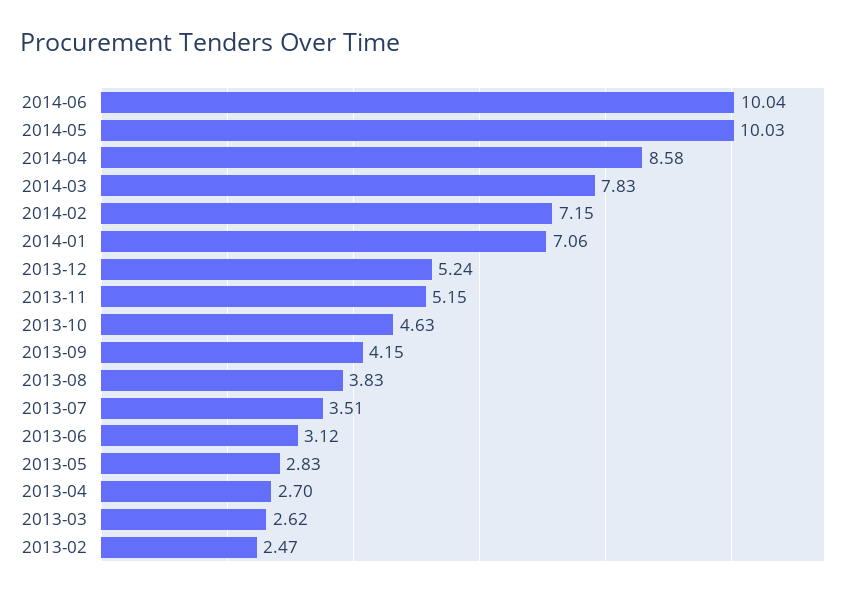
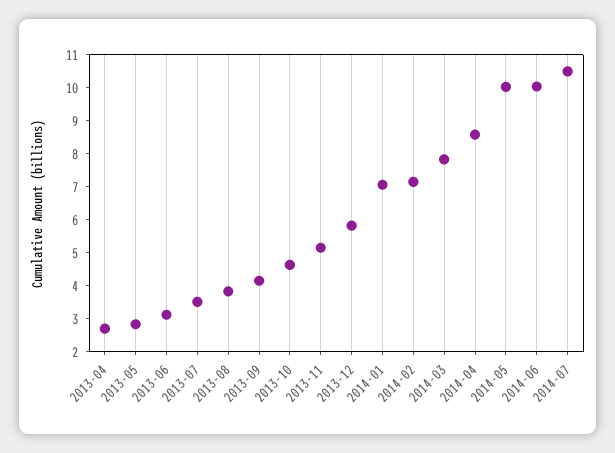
2013-12: 5.24 -> 5.75
2013-03: 2.62 -> none
2013-02: 2.47 -> none
2014-07: none -> 10.5

